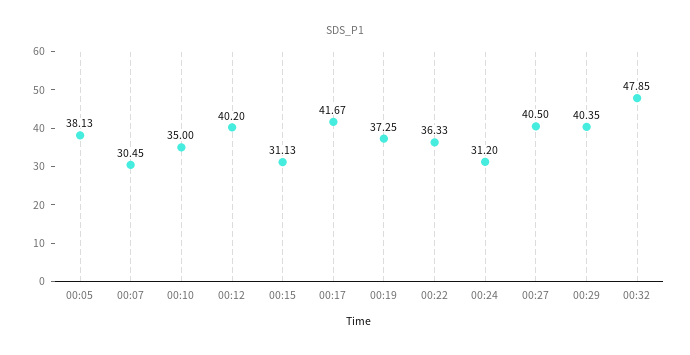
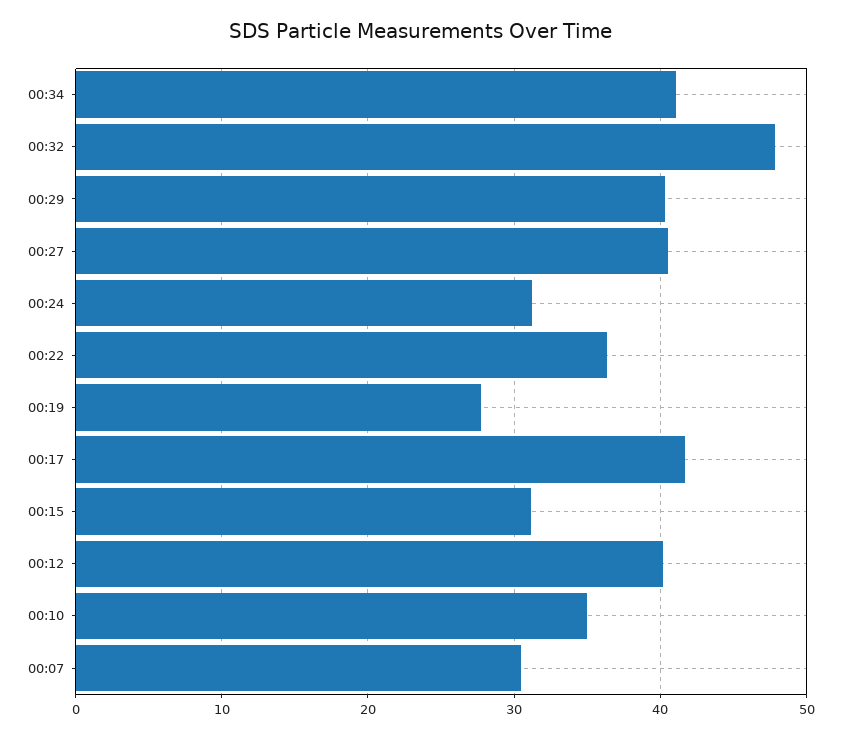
00:05: 38.13 -> none
00:19: 37.25 -> 28
00:34: none -> 41

